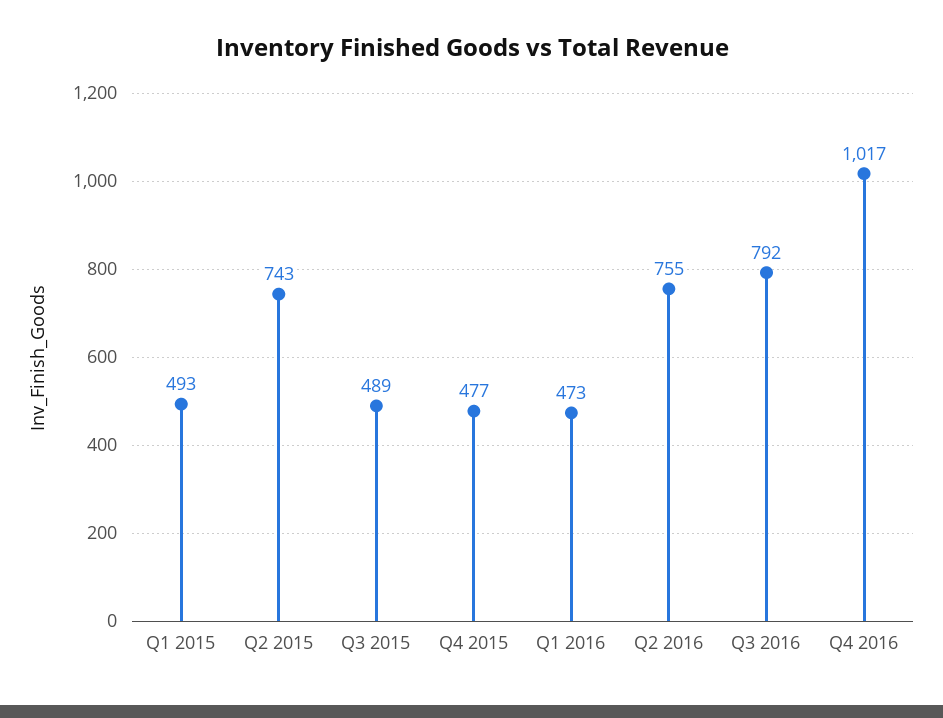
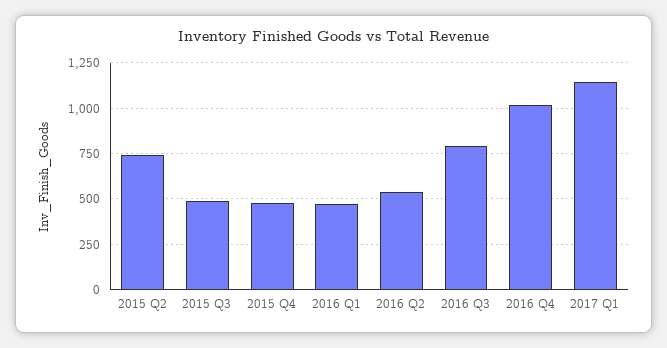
Q1 2015: 493 -> none
Q2 2016: 755 -> 550
2017 Q1: none -> 1150

